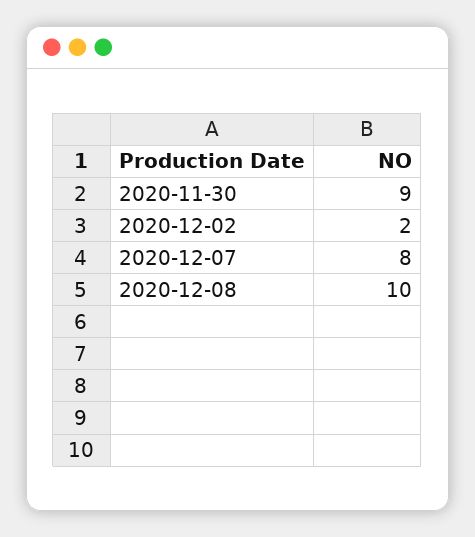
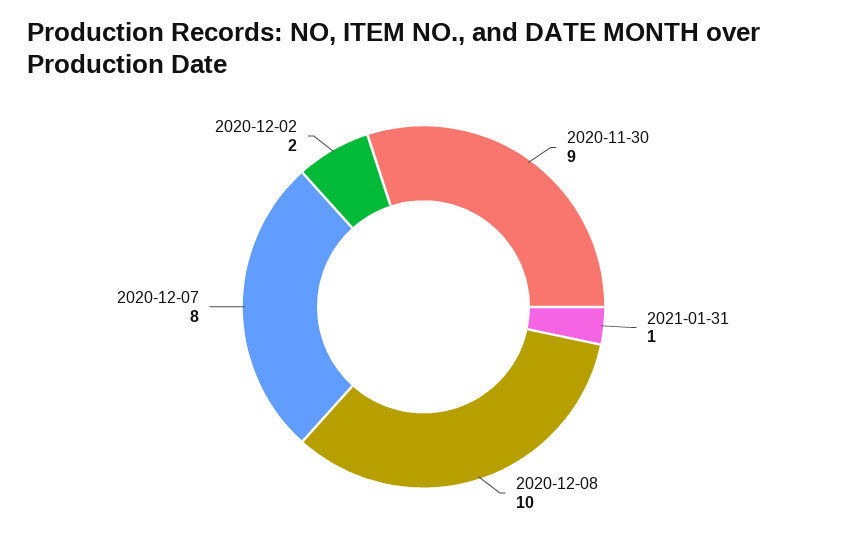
2021-01-31: none -> 1

